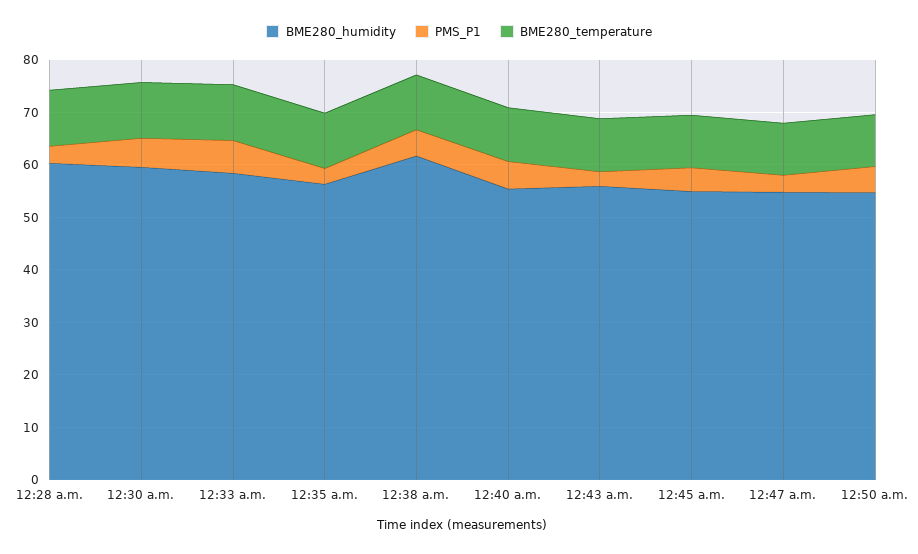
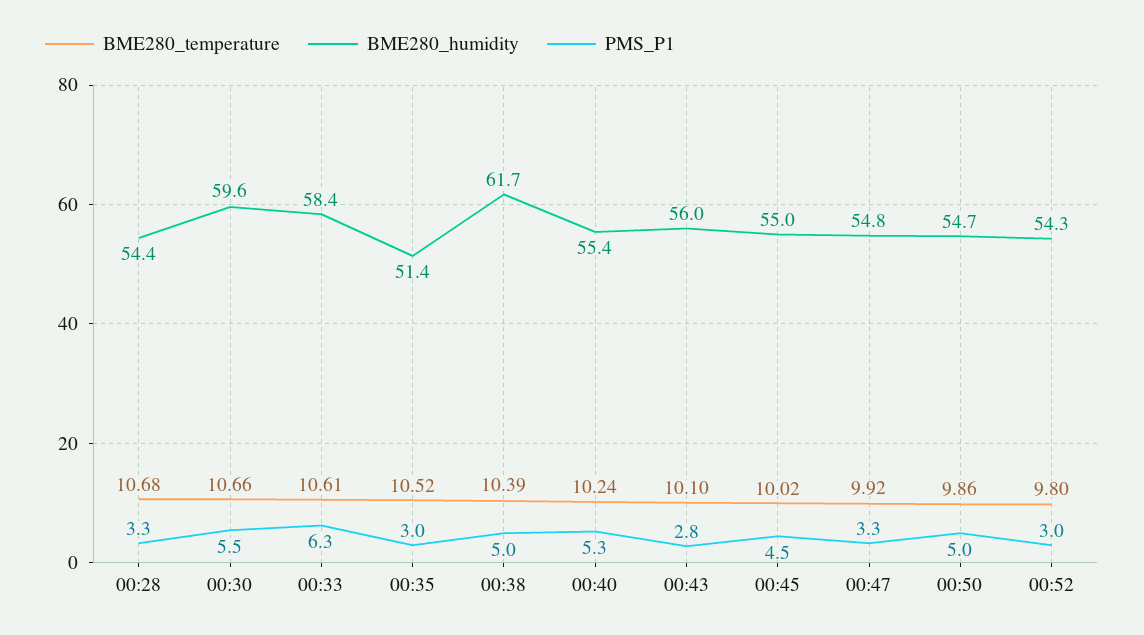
BME280_humidity, 12:28 a.m.: 60 -> 54.4
BME280_humidity, 12:35 a.m.: 56 -> 51.4
BME280_temperature, 00:52: none -> 9.8
BME280_humidity, 00:52: none -> 54.3
PMS_P1, 00:52: none -> 3

